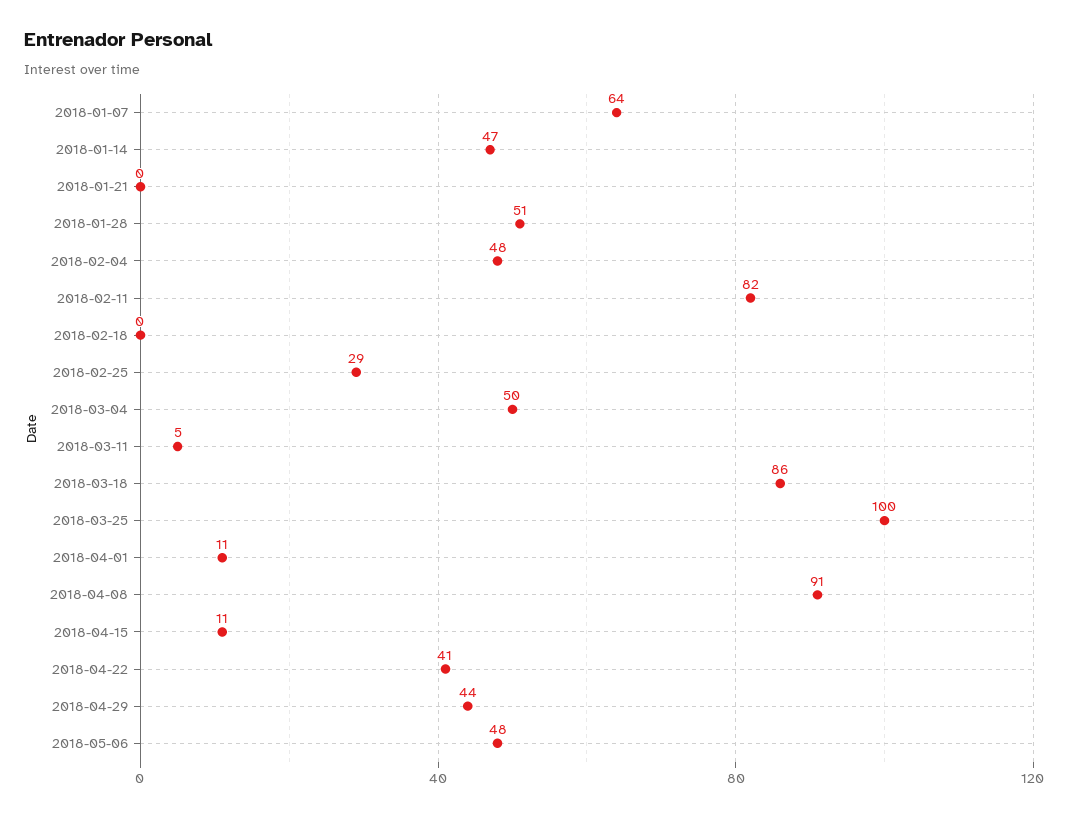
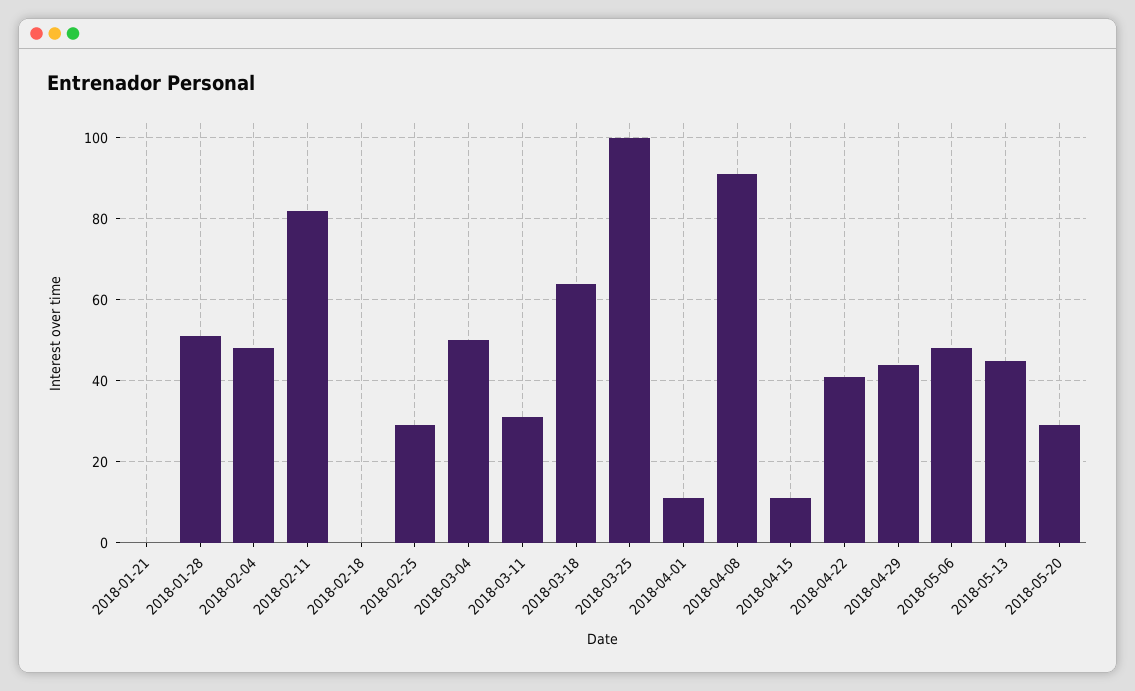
2018-01-07: 64 -> none
2018-01-14: 47 -> none
2018-03-11: 5 -> 30
2018-03-18: 86 -> 65
2018-05-13: none -> 45
2018-05-20: none -> 30

